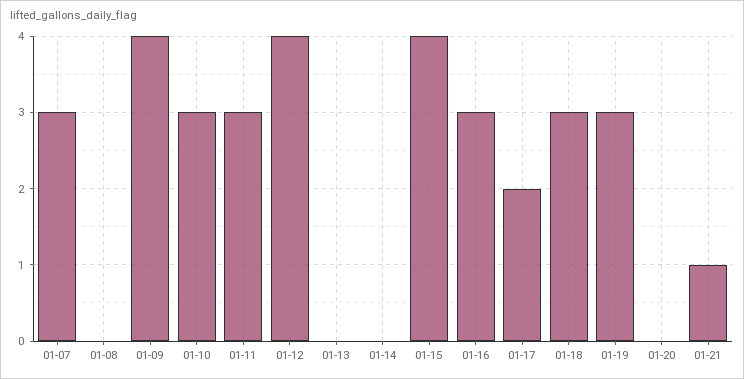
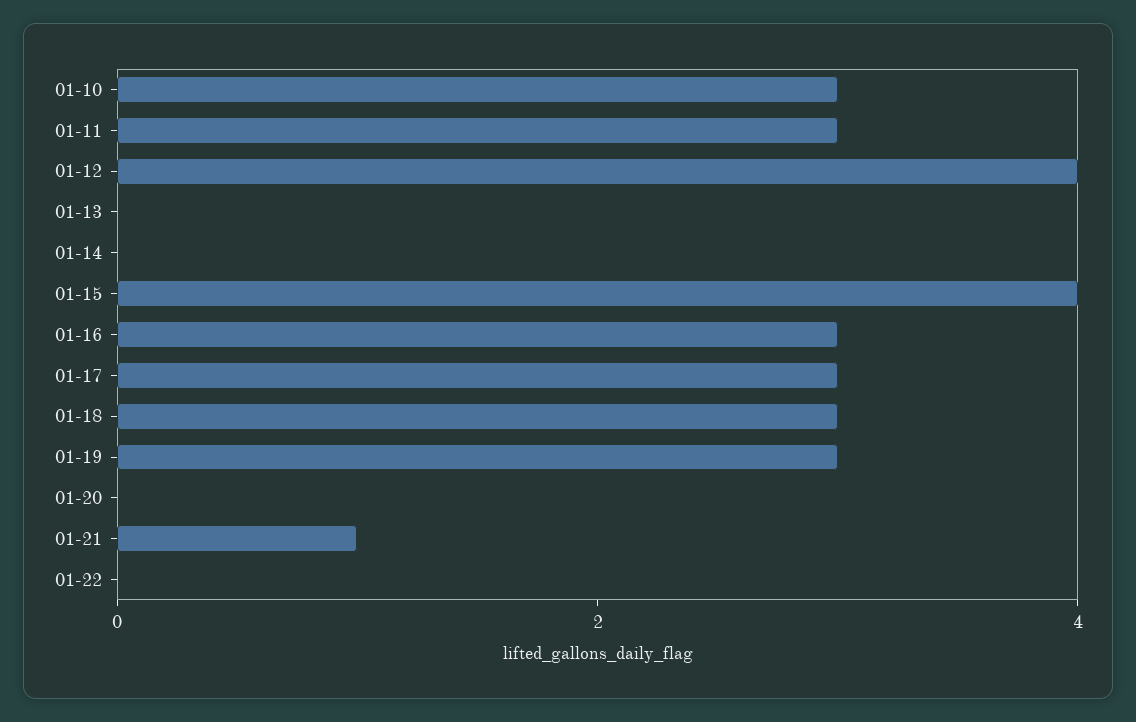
01-07: 3 -> none
01-08: 0 -> none
01-09: 4 -> none
01-17: 2 -> 3
01-22: none -> 0

